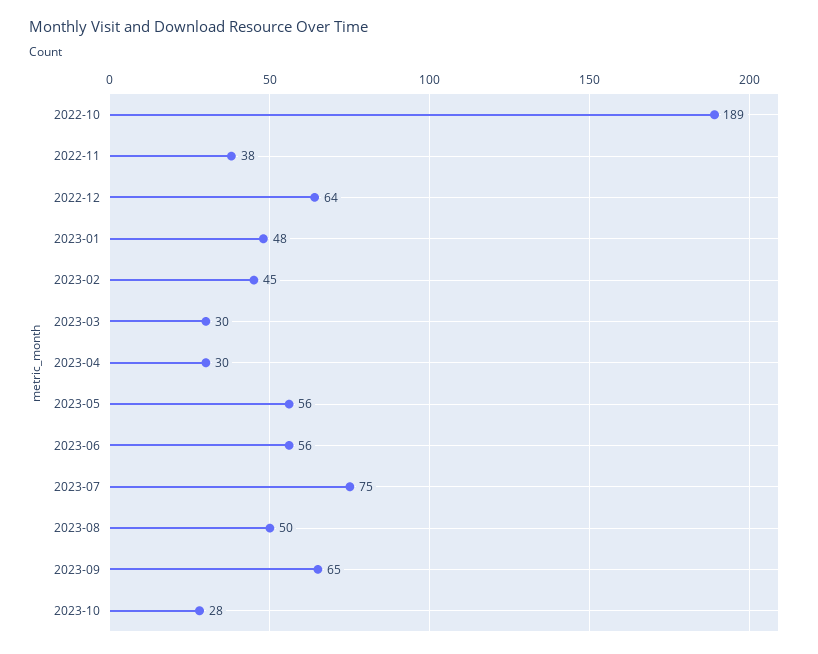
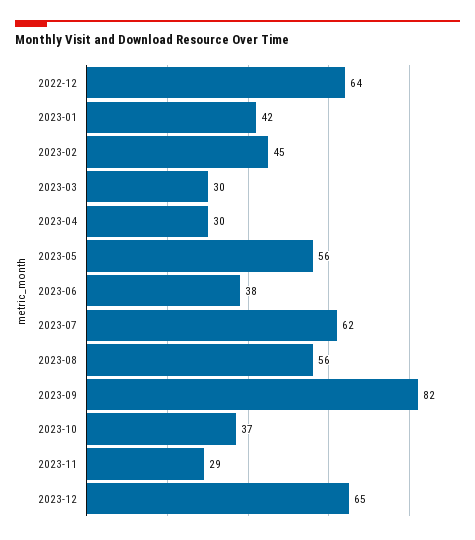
2022-10: 189 -> none
2022-11: 38 -> none
2023-01: 48 -> 42
2023-06: 56 -> 38
2023-07: 75 -> 62
2023-08: 50 -> 56
2023-09: 65 -> 82
2023-10: 28 -> 37
2023-11: none -> 29
2023-12: none -> 65

